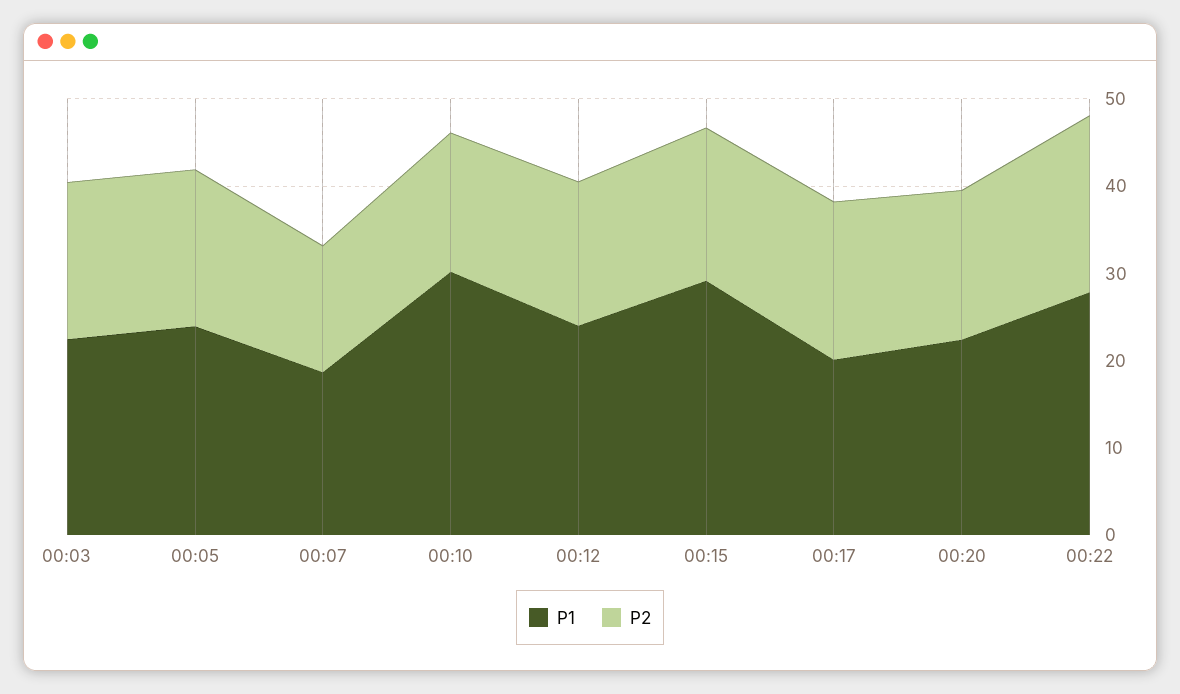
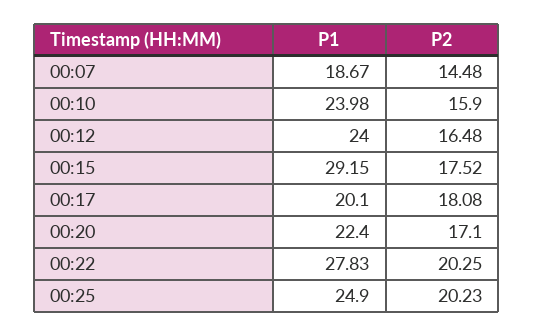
P1, 00:03: 22 -> none
P2, 00:03: 18 -> none
P1, 00:05: 24 -> none
P2, 00:05: 18 -> none
P1, 00:10: 30 -> 23.98
P1, 00:25: none -> 24.9
P2, 00:25: none -> 20.23

